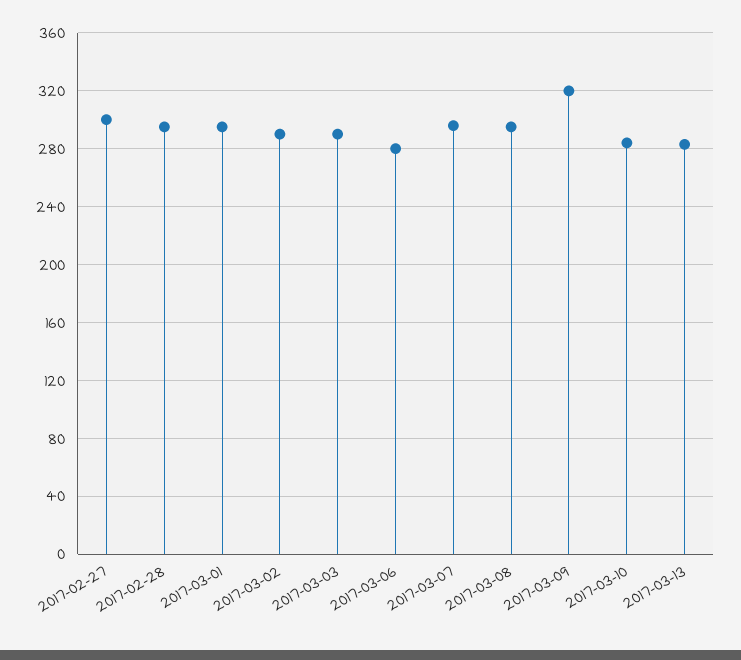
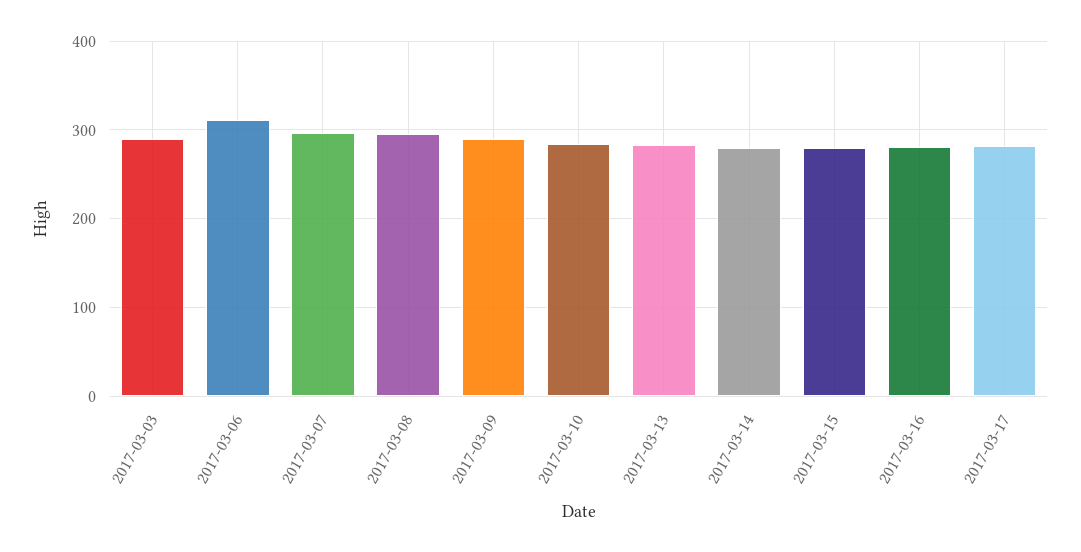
2017-02-27: 300 -> none
2017-02-28: 295 -> none
2017-03-01: 295 -> none
2017-03-02: 290 -> none
2017-03-06: 280 -> 310
2017-03-09: 320 -> 290
2017-03-14: none -> 280
2017-03-15: none -> 280
2017-03-16: none -> 280
2017-03-17: none -> 280

